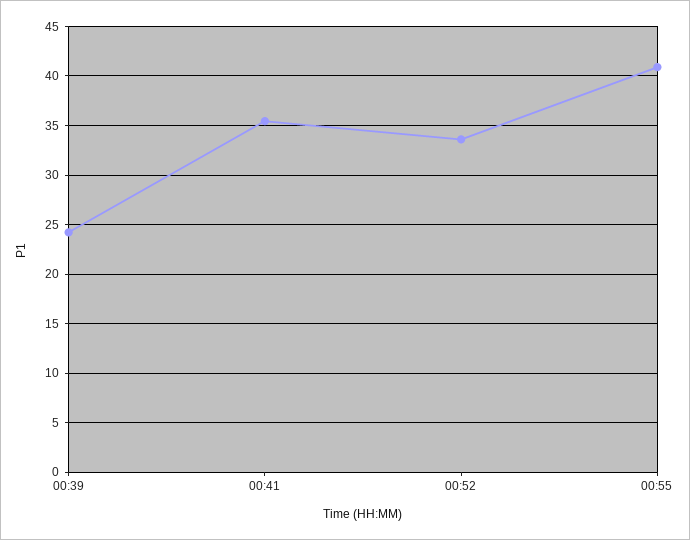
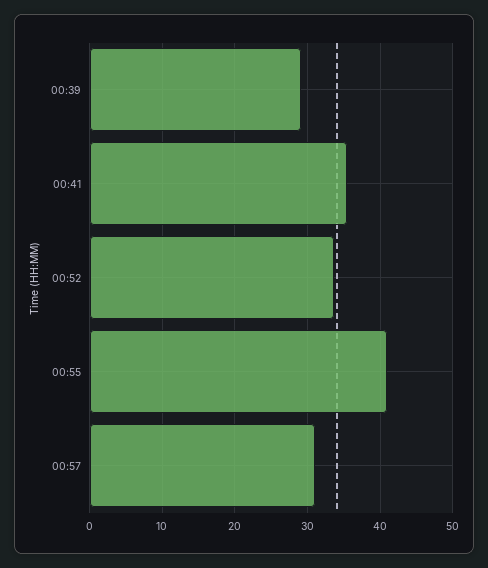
00:39: 24 -> 29
00:57: none -> 31

